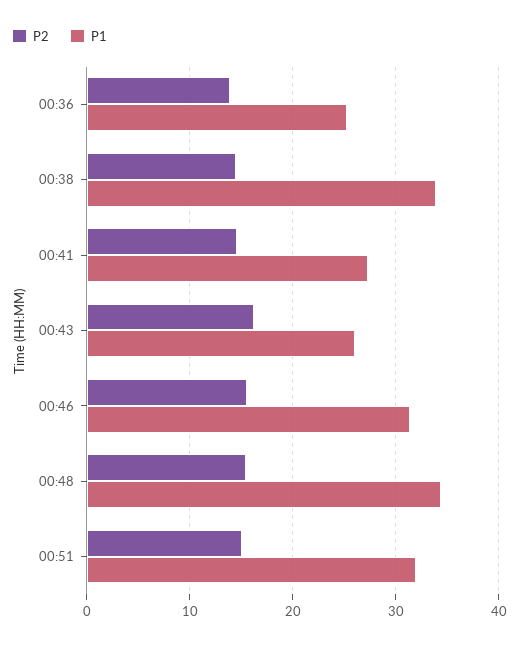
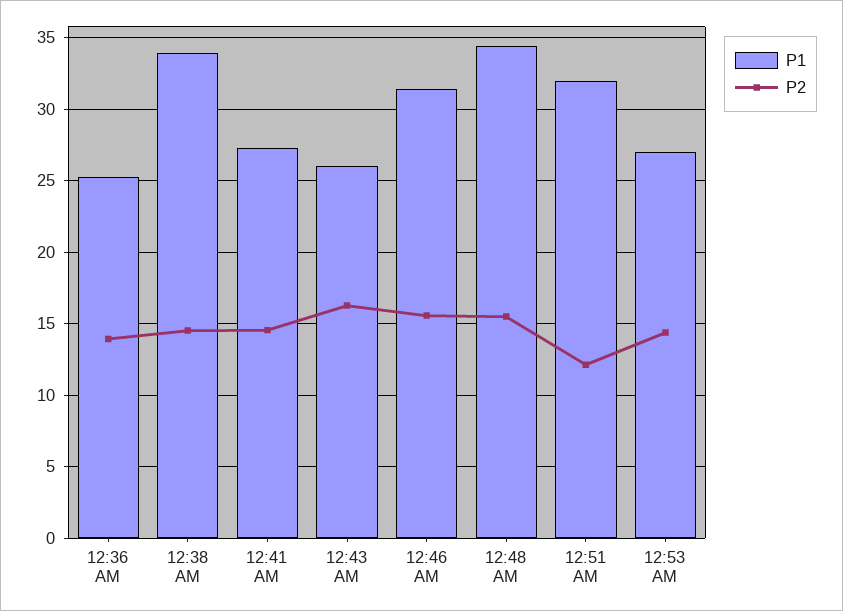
P2, 00:51: 15 -> 12
P1, 12:53 AM: none -> 27
P2, 12:53 AM: none -> 14.5

